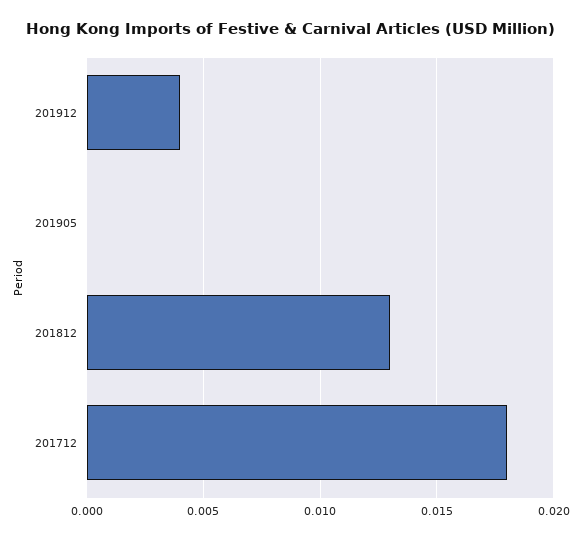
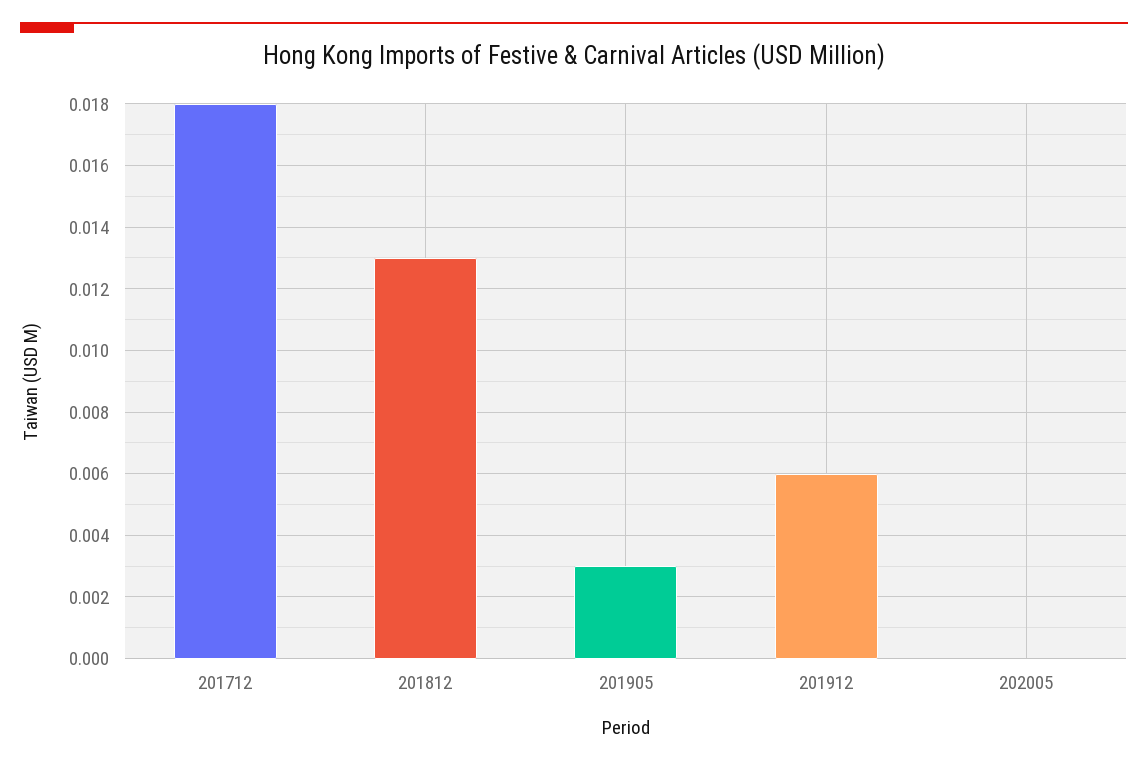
201912: 0.004 -> 0.006
201905: 0 -> 0.003
202005: none -> 0

